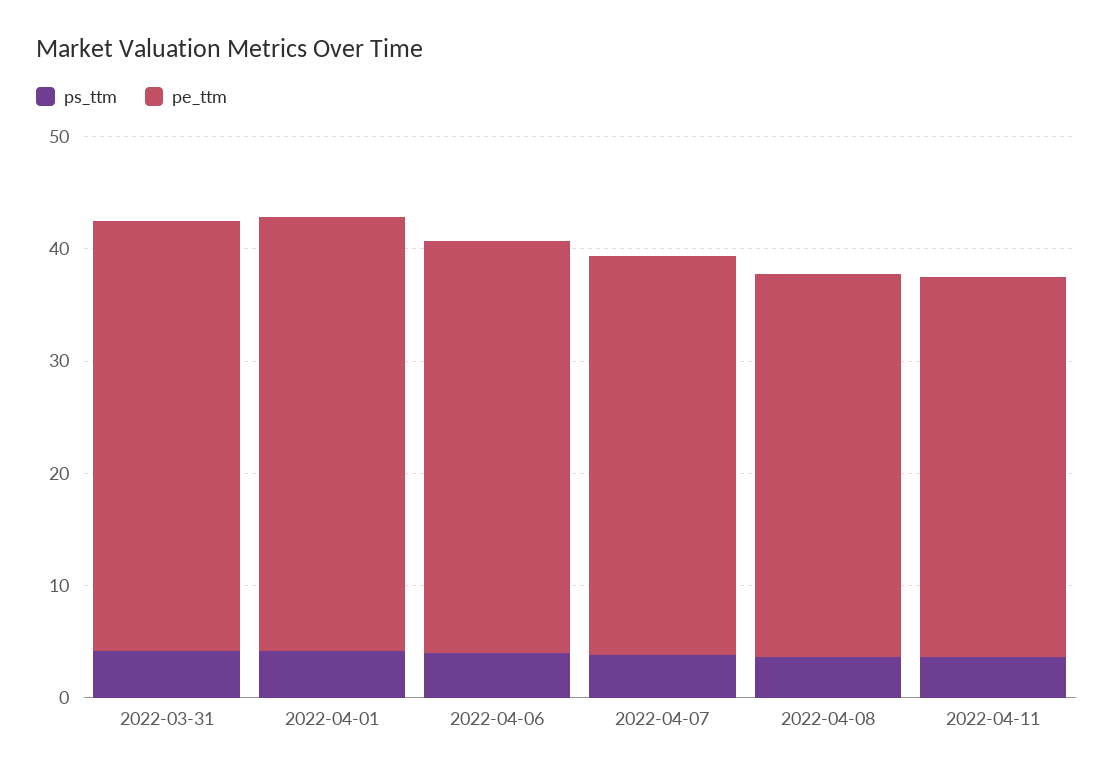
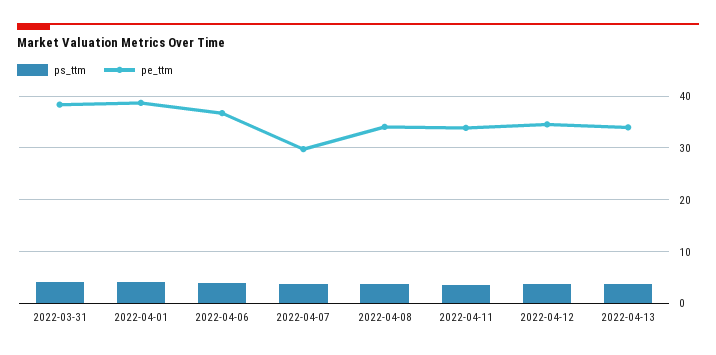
pe_ttm, 2022-04-07: 36 -> 30
ps_ttm, 2022-04-12: none -> 4
pe_ttm, 2022-04-12: none -> 34
ps_ttm, 2022-04-13: none -> 4
pe_ttm, 2022-04-13: none -> 34

